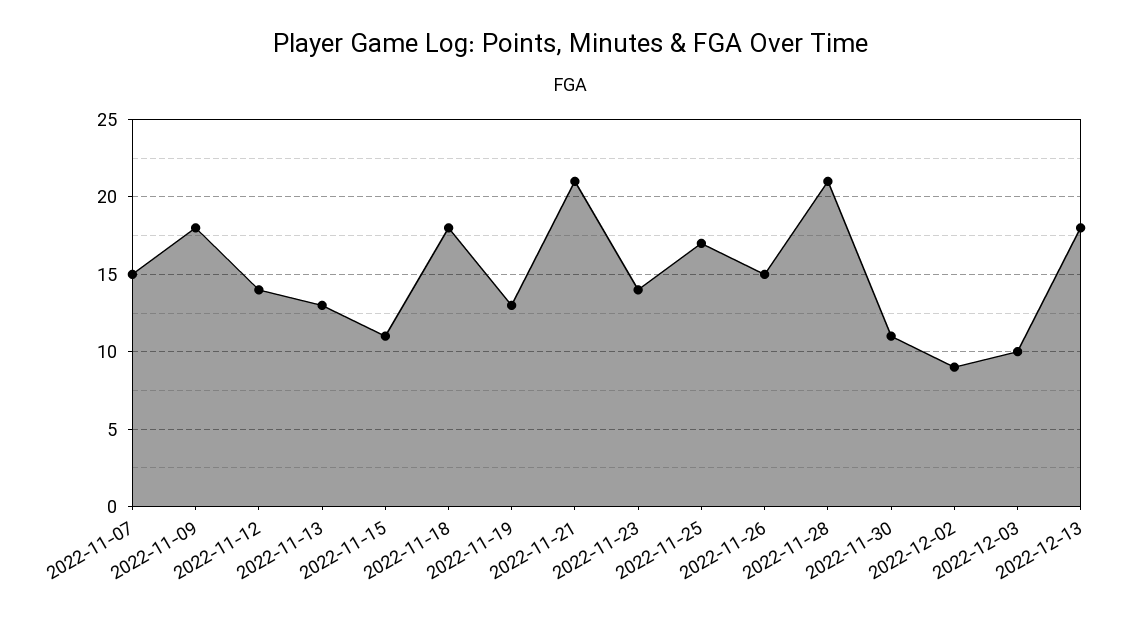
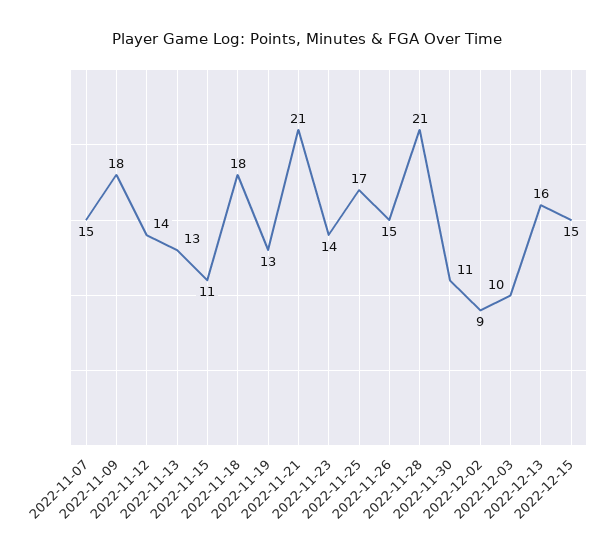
2022-12-13: 18 -> 16
2022-12-15: none -> 15

